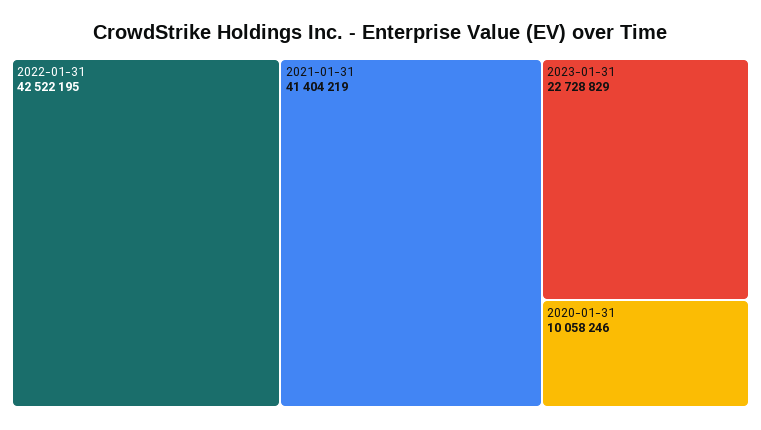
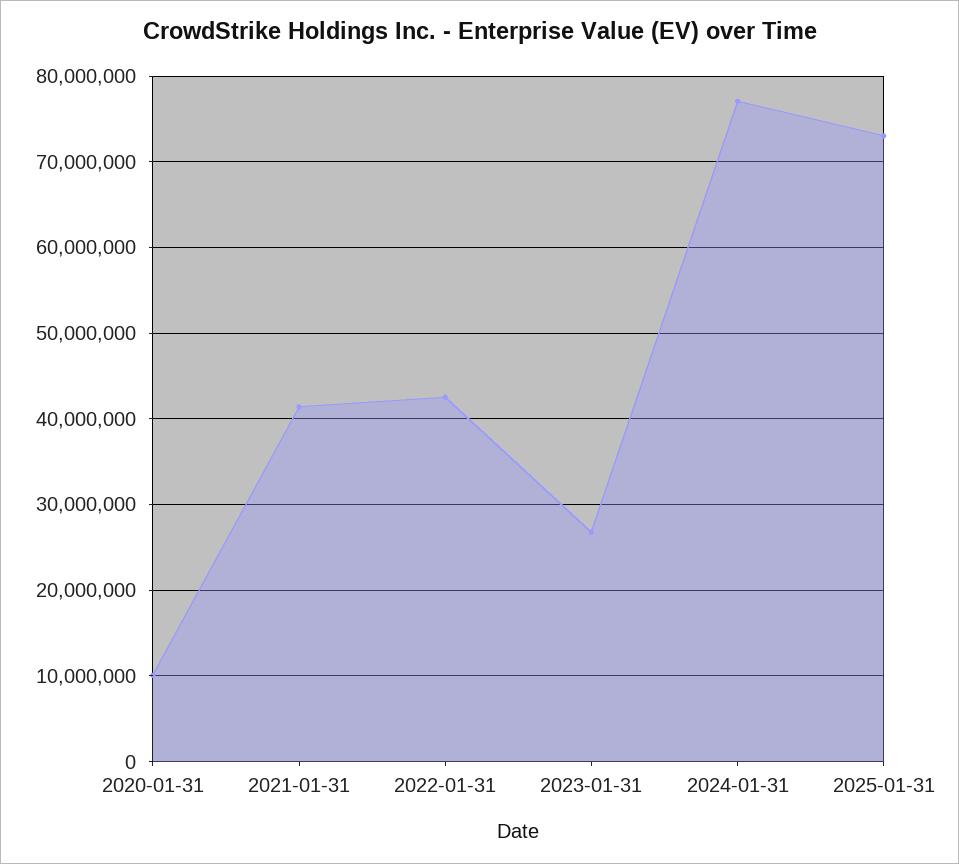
2023-01-31: 22728829 -> 27000000
2024-01-31: none -> 77000000
2025-01-31: none -> 73000000

